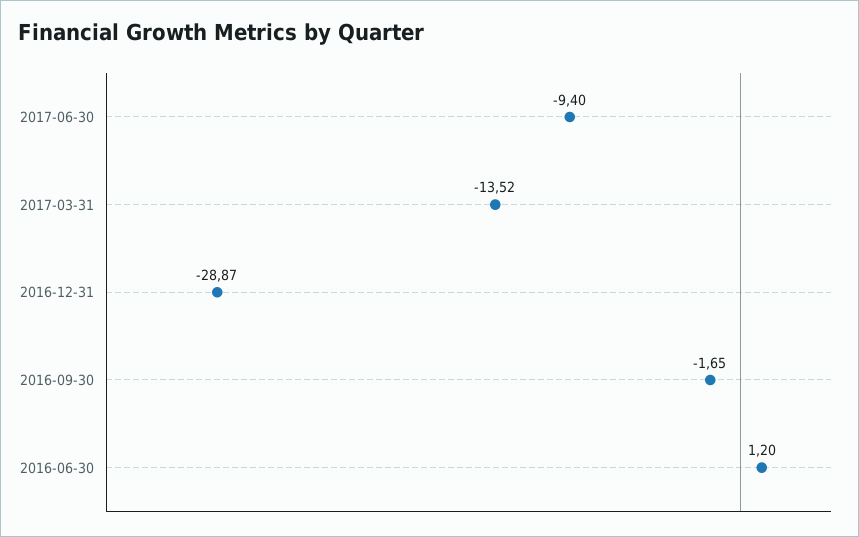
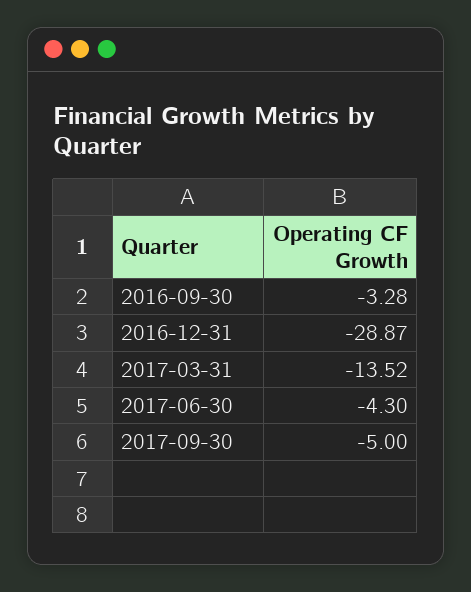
2017-06-30: -9.4 -> -4.3
2016-09-30: -1.65 -> -3.28
2016-06-30: 1.2 -> none
2017-09-30: none -> -5

